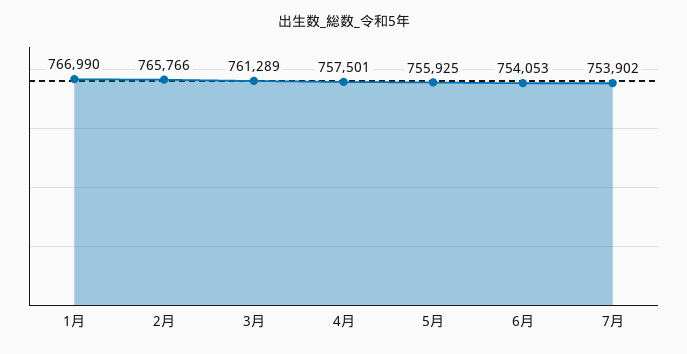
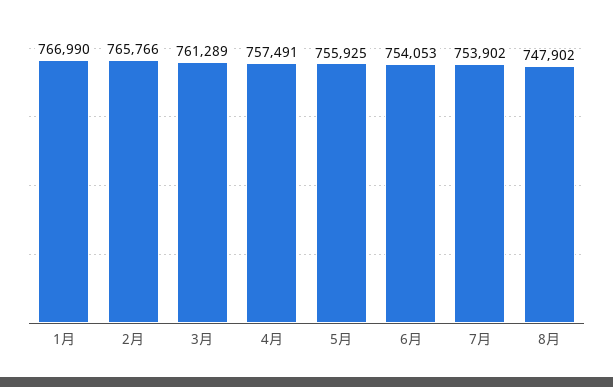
4月: 757501 -> 757491
8月: none -> 747902

